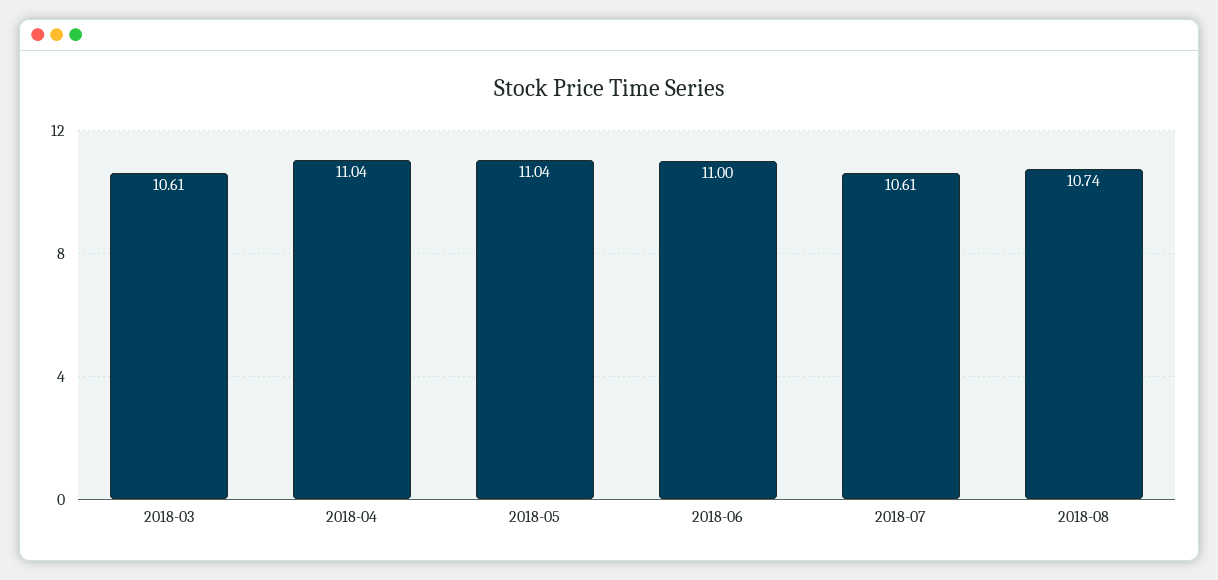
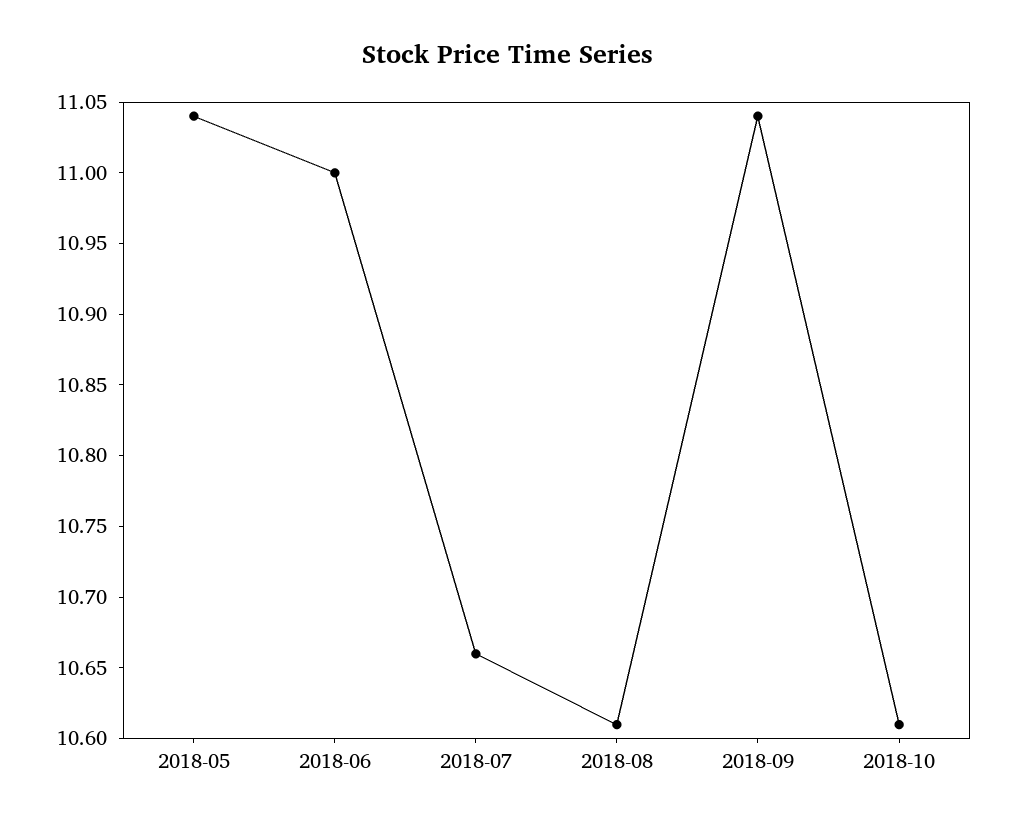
2018-03: 10.61 -> none
2018-04: 11.04 -> none
2018-07: 10.61 -> 10.66
2018-08: 10.74 -> 10.61
2018-09: none -> 11.04
2018-10: none -> 10.61

